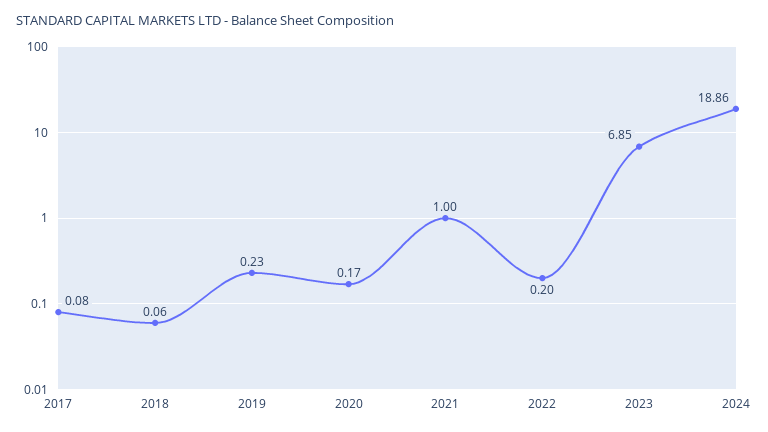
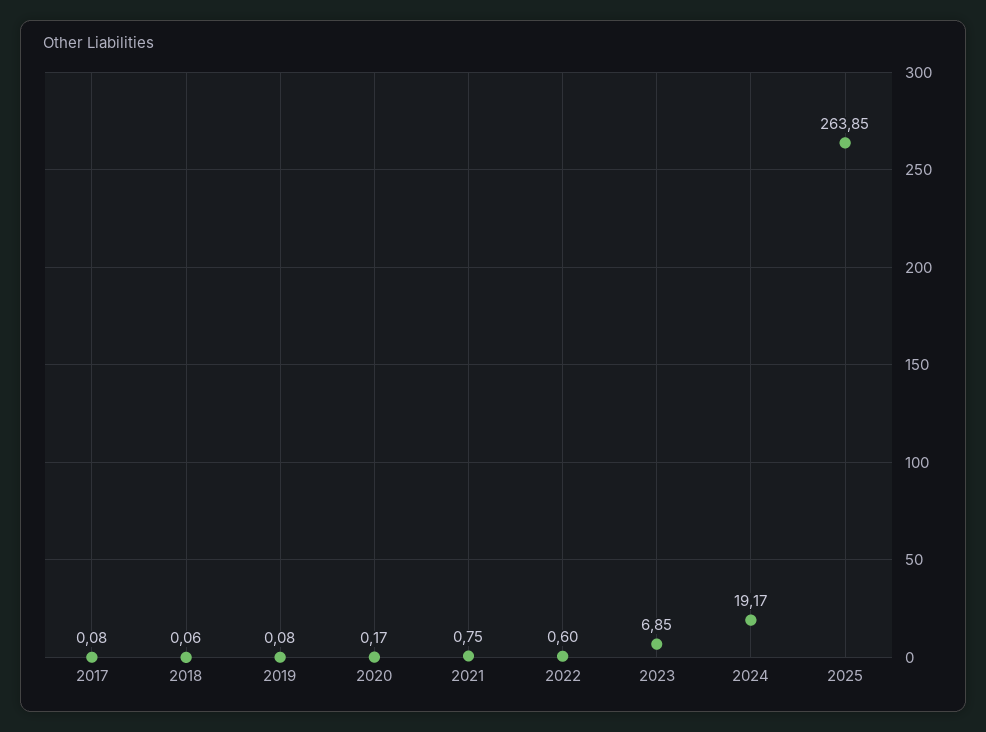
2019: 0.23 -> 0.08
2021: 1 -> 0.75
2022: 0.2 -> 0.6
2024: 18.86 -> 19.17
2025: none -> 263.85

